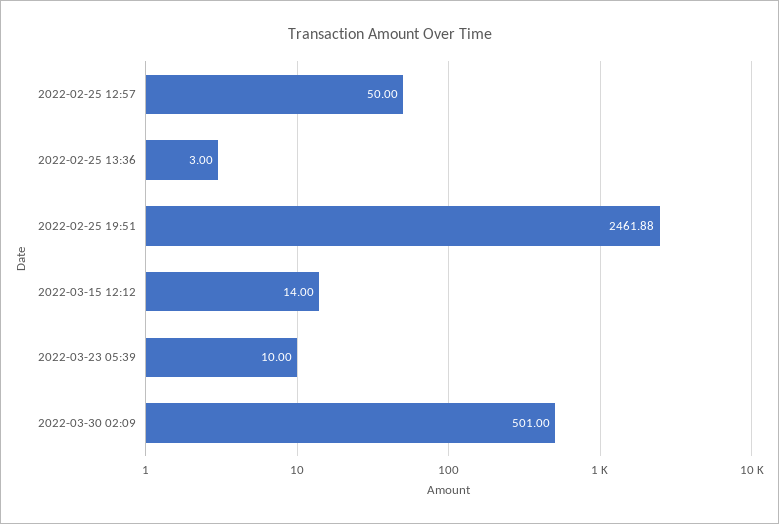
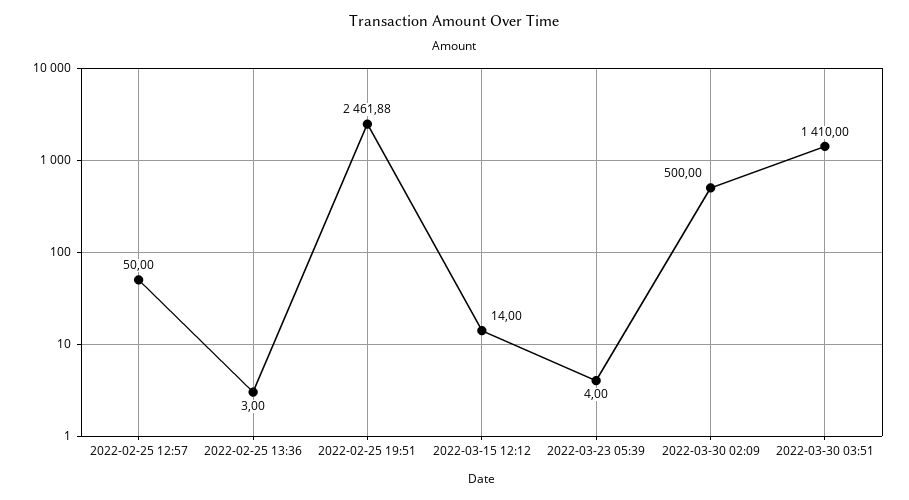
2022-03-23 05:39: 10 -> 4
2022-03-30 02:09: 501 -> 500
2022-03-30 03:51: none -> 1410

